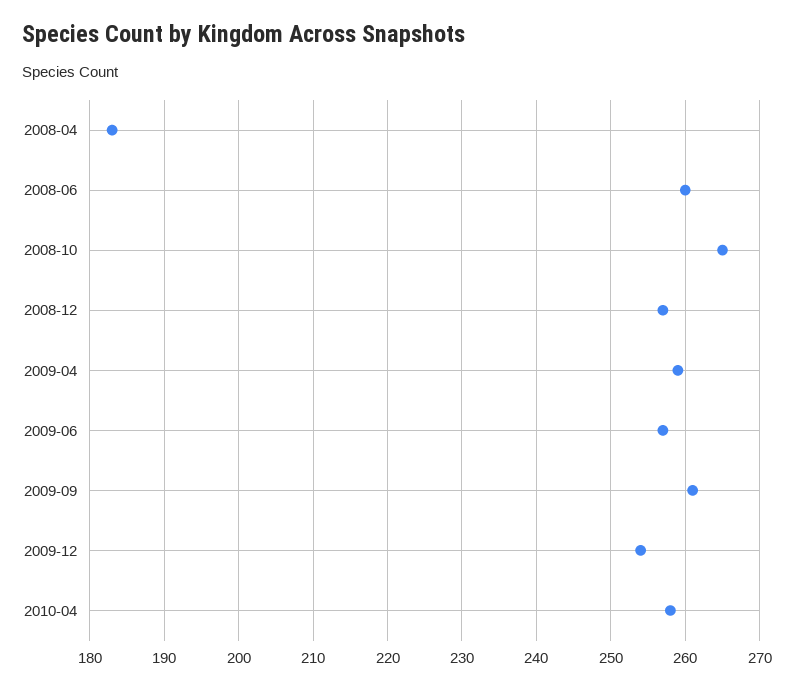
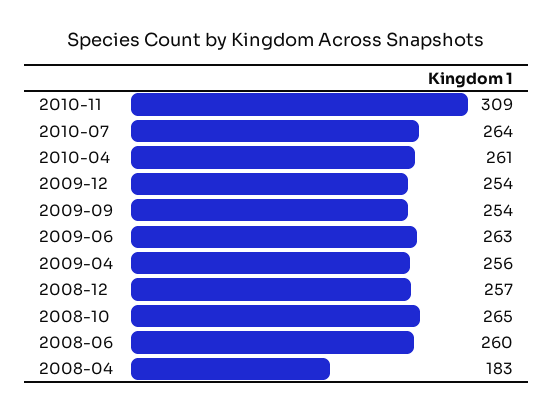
2009-04: 259 -> 256
2009-06: 257 -> 263
2009-09: 261 -> 254
2010-04: 258 -> 261
2010-11: none -> 309
2010-07: none -> 264

